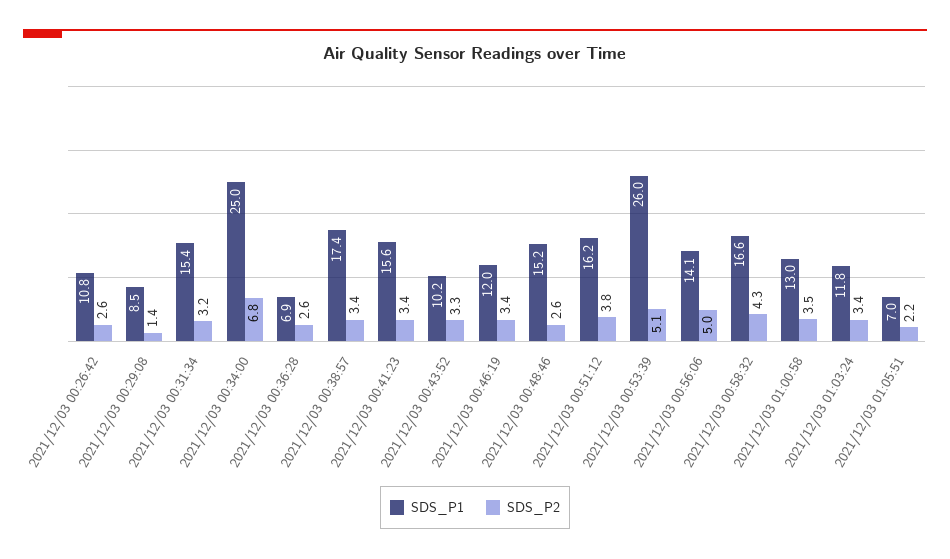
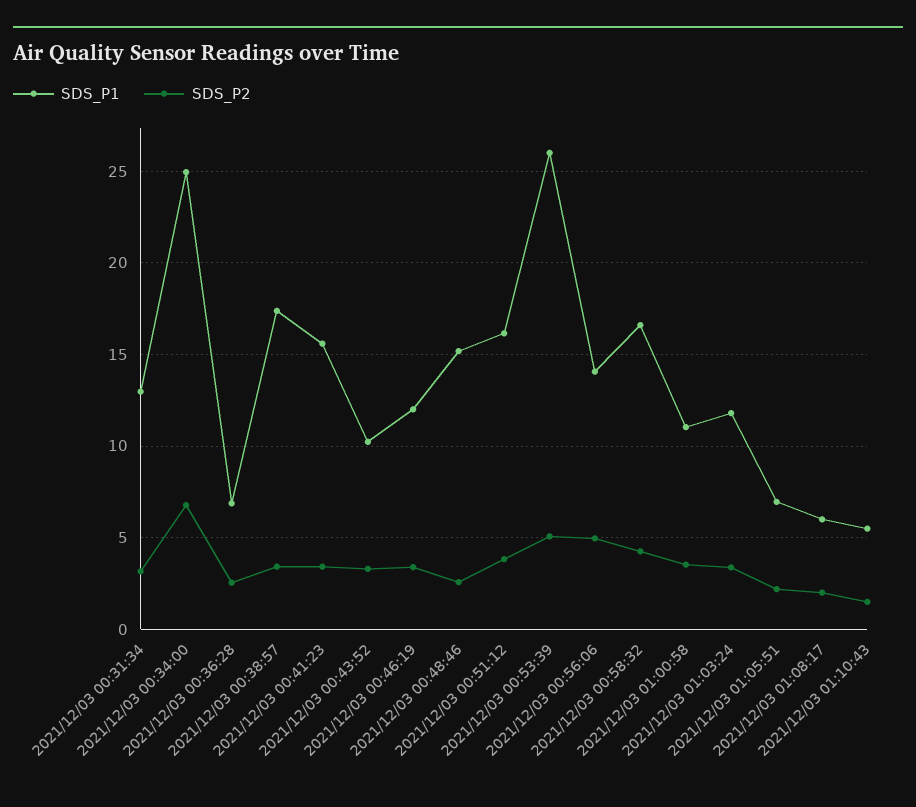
SDS_P1, 2021/12/03 00:26:42: 10.8 -> none
SDS_P2, 2021/12/03 00:26:42: 2.6 -> none
SDS_P1, 2021/12/03 00:29:08: 8.5 -> none
SDS_P2, 2021/12/03 00:29:08: 1.4 -> none
SDS_P1, 2021/12/03 00:31:34: 15.4 -> 13
SDS_P1, 2021/12/03 01:00:58: 13 -> 11
SDS_P1, 2021/12/03 01:08:17: none -> 6
SDS_P2, 2021/12/03 01:08:17: none -> 2
SDS_P1, 2021/12/03 01:10:43: none -> 5.5
SDS_P2, 2021/12/03 01:10:43: none -> 1.5

